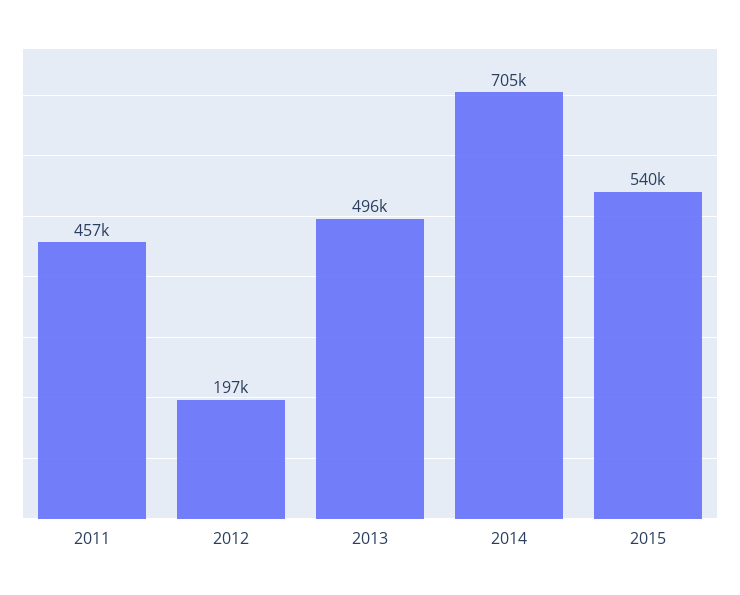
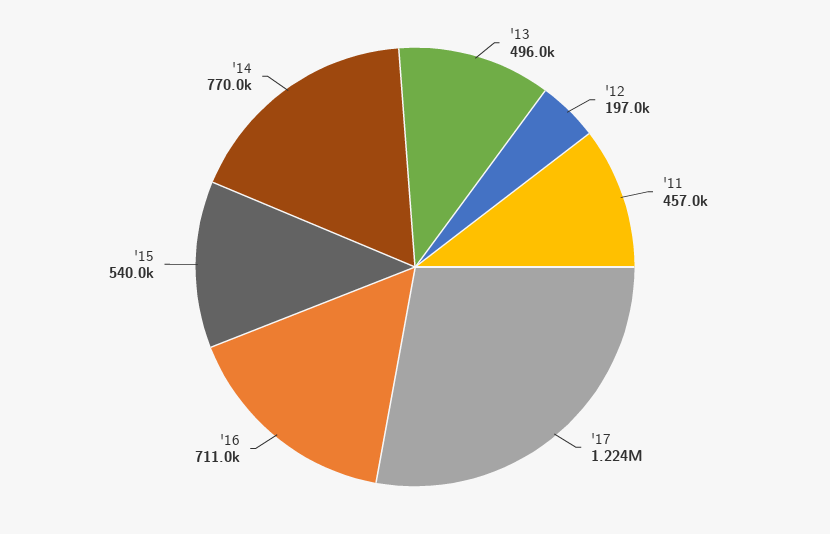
2014: 705000 -> 770000
'17: none -> 1224000
'16: none -> 711000

